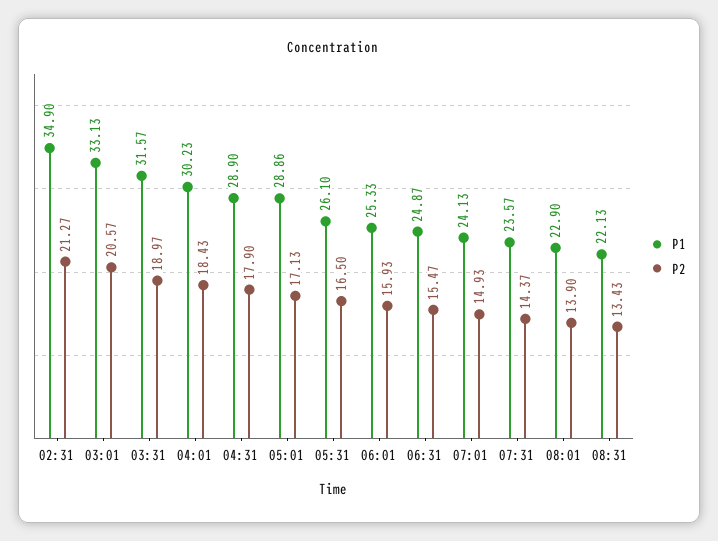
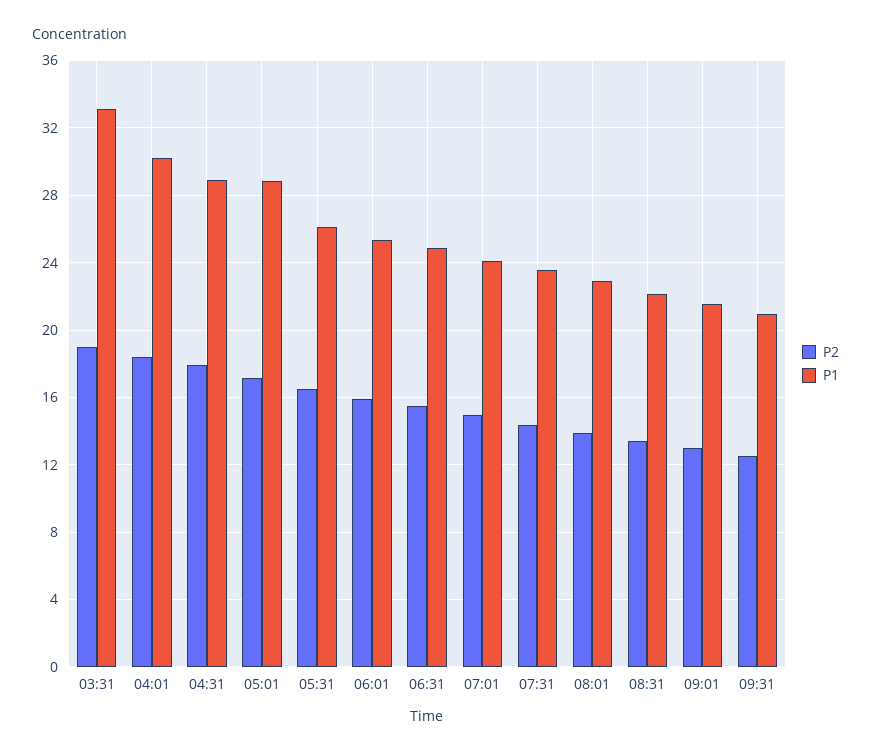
P1, 02:31: 34.9 -> none
P2, 02:31: 21.27 -> none
P1, 03:01: 33.13 -> none
P2, 03:01: 20.57 -> none
P1, 03:31: 31.57 -> 33
P2, 09:01: none -> 13
P1, 09:01: none -> 21.5
P2, 09:31: none -> 12.5
P1, 09:31: none -> 21

